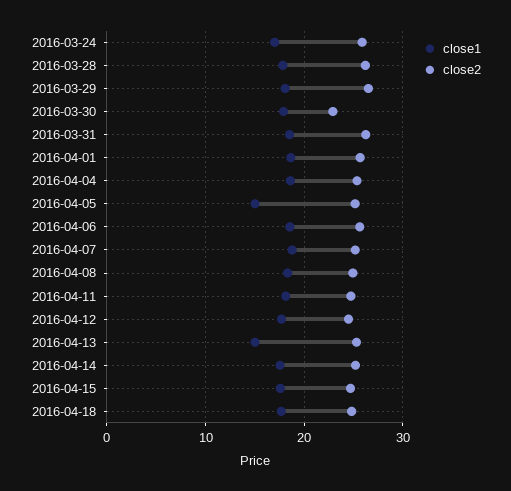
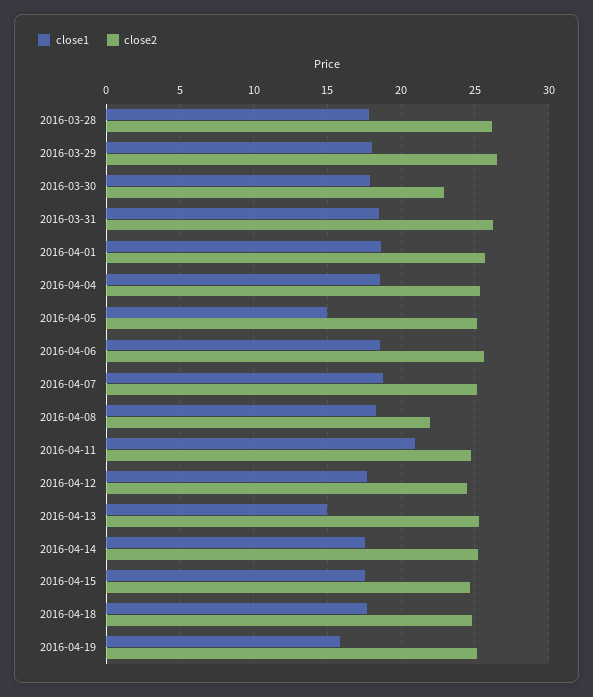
close1, 2016-03-24: 17 -> none
close2, 2016-03-24: 26 -> none
close2, 2016-04-08: 25 -> 22
close1, 2016-04-11: 18 -> 21
close1, 2016-04-19: none -> 16
close2, 2016-04-19: none -> 25

